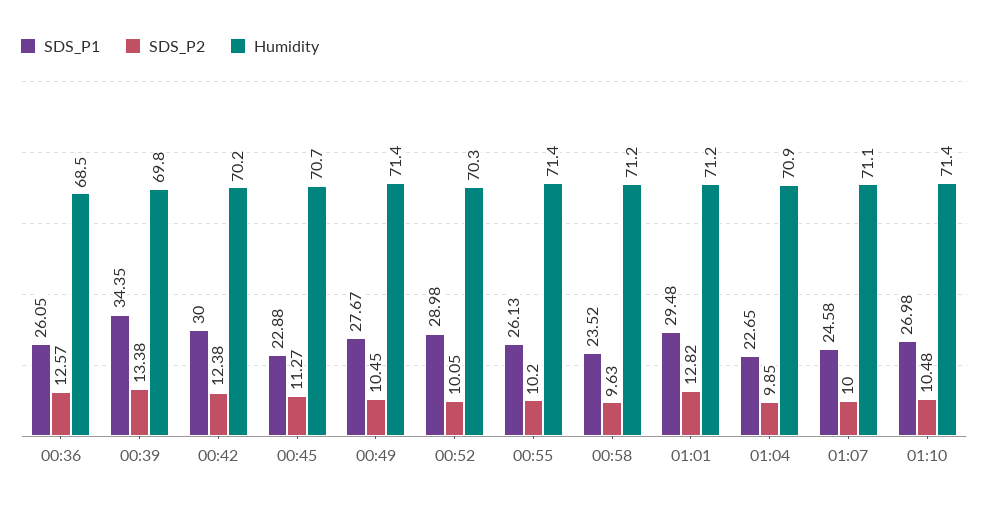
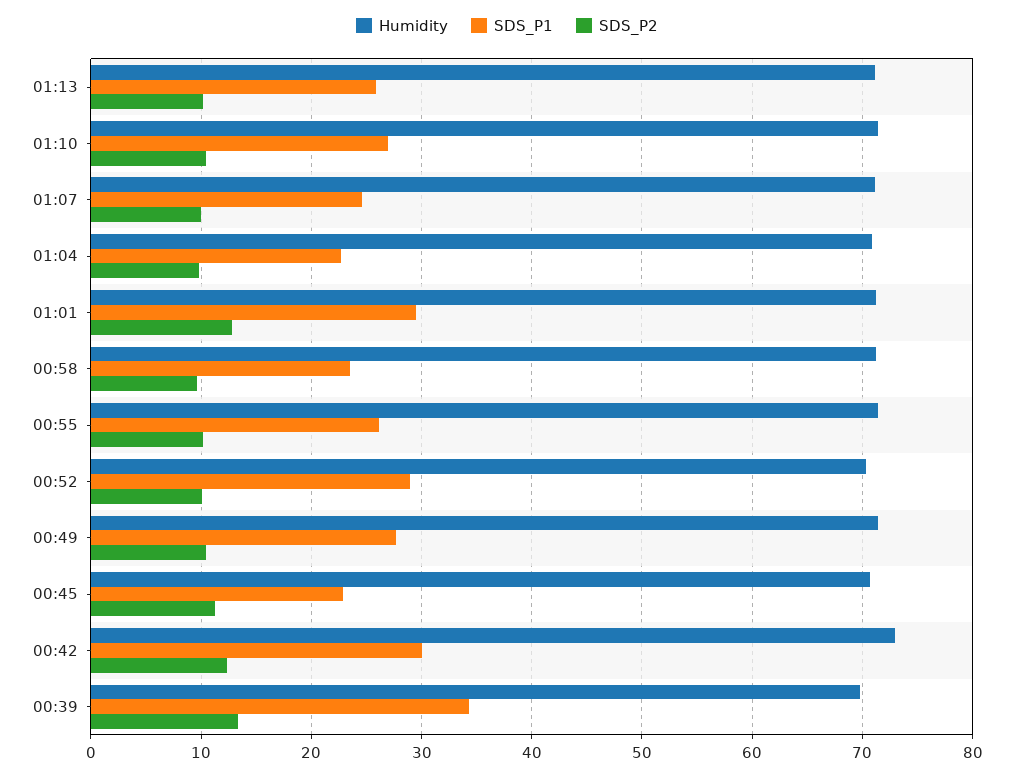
SDS_P1, 00:36: 26.05 -> none
SDS_P2, 00:36: 12.57 -> none
Humidity, 00:36: 68.5 -> none
Humidity, 00:42: 70.2 -> 73
Humidity, 01:13: none -> 71
SDS_P1, 01:13: none -> 26
SDS_P2, 01:13: none -> 10

